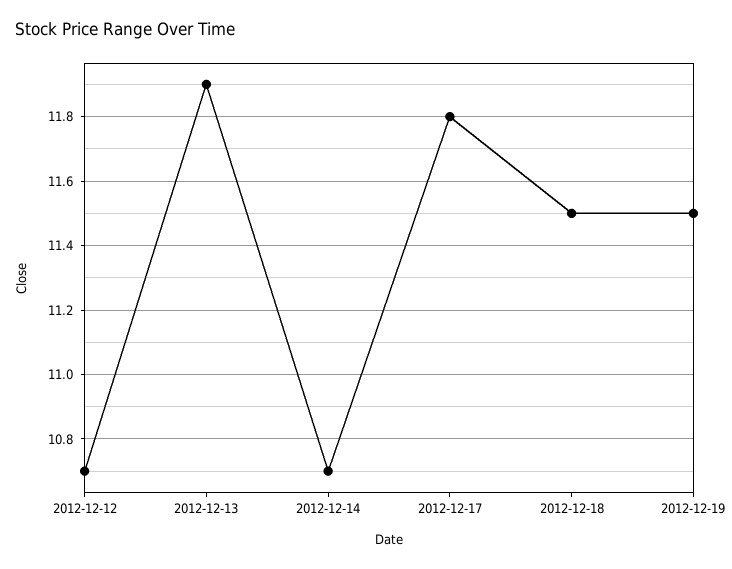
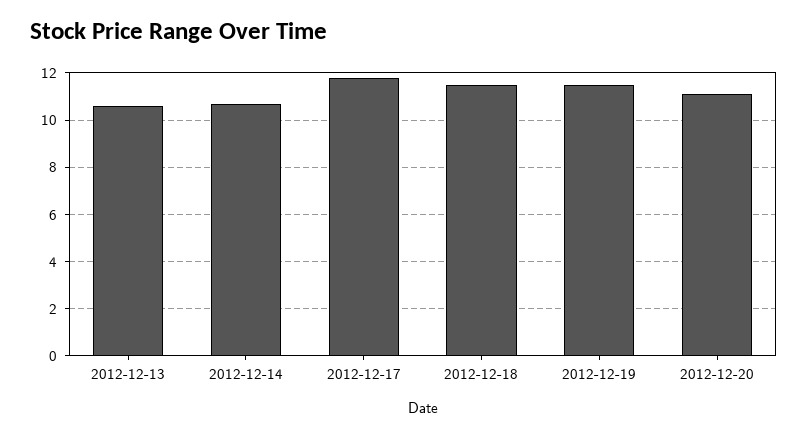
2012-12-12: 10.7 -> none
2012-12-13: 11.9 -> 10.5
2012-12-20: none -> 11

